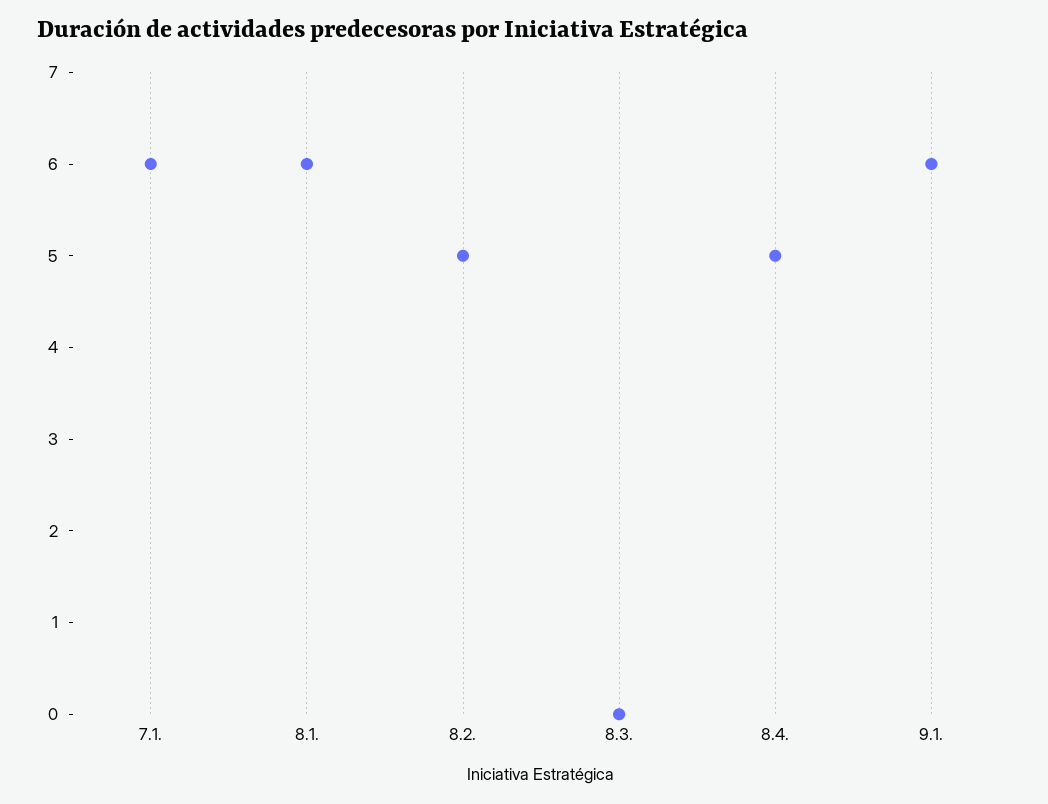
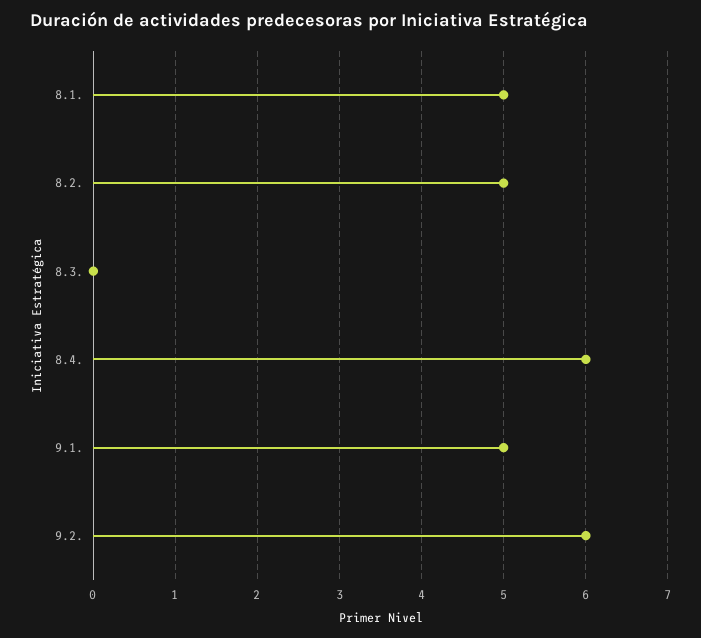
7.1.: 6 -> none
8.1.: 6 -> 5
8.4.: 5 -> 6
9.1.: 6 -> 5
9.2.: none -> 6

